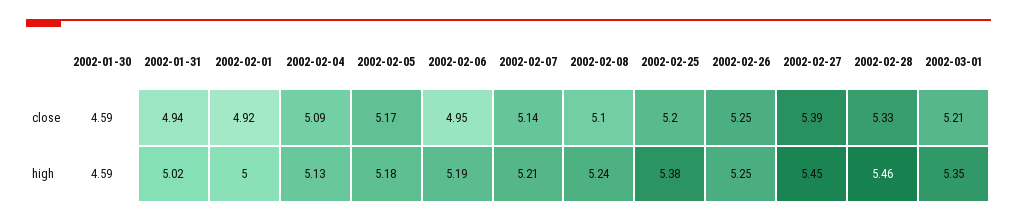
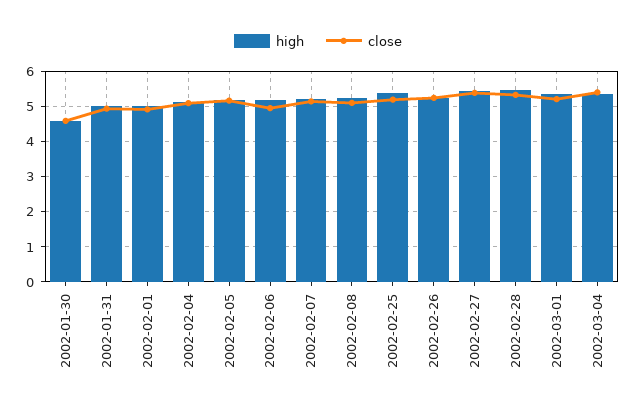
high, 2002-03-04: none -> 5.4
close, 2002-03-04: none -> 5.4

